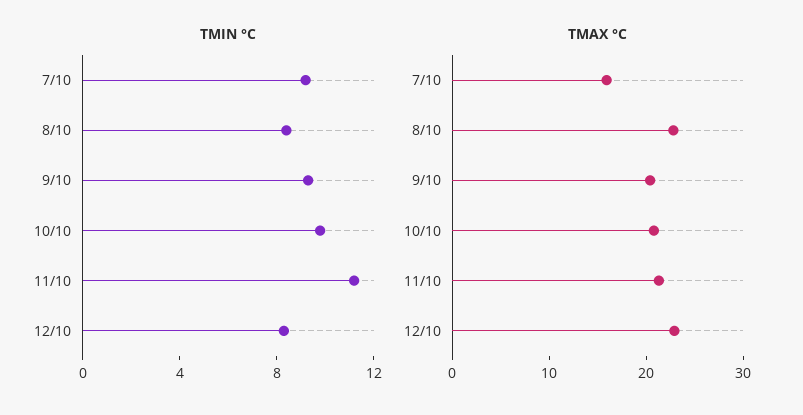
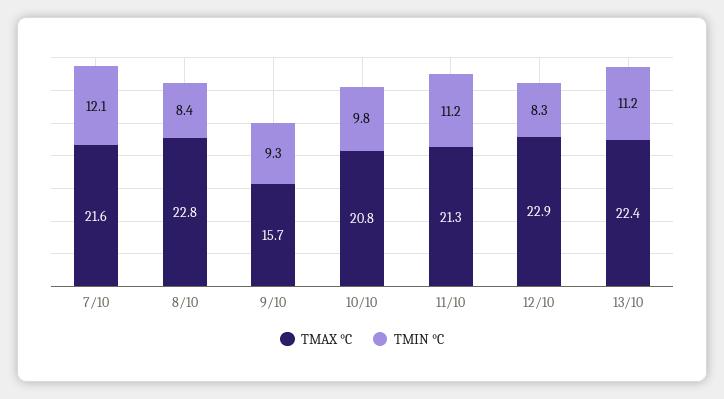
TMIN °C, 7/10: 9 -> 12.1
TMAX °C, 7/10: 16 -> 21.6
TMAX °C, 9/10: 20 -> 15.7
TMAX °C, 13/10: none -> 22.4
TMIN °C, 13/10: none -> 11.2

